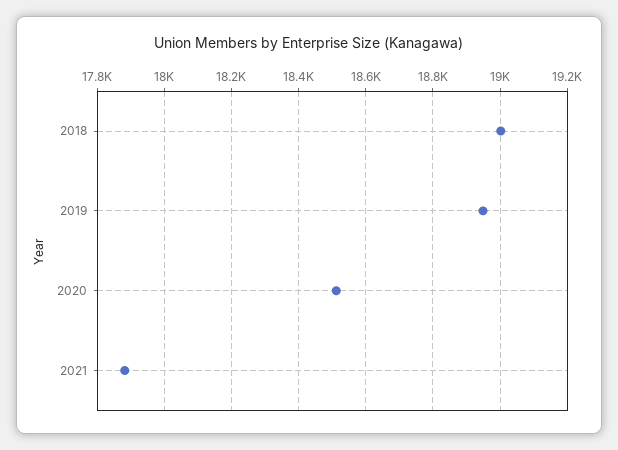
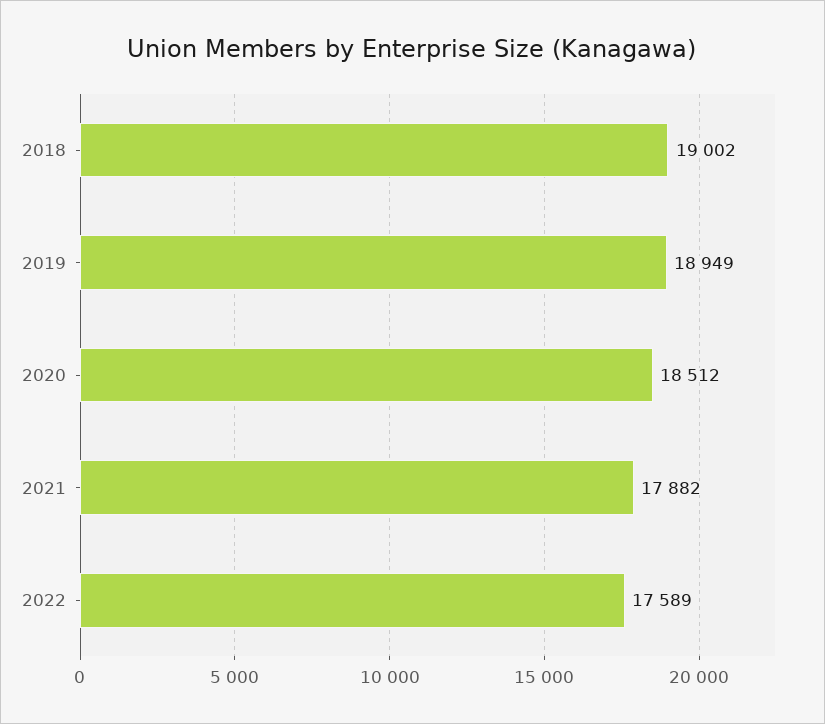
2022: none -> 17589

